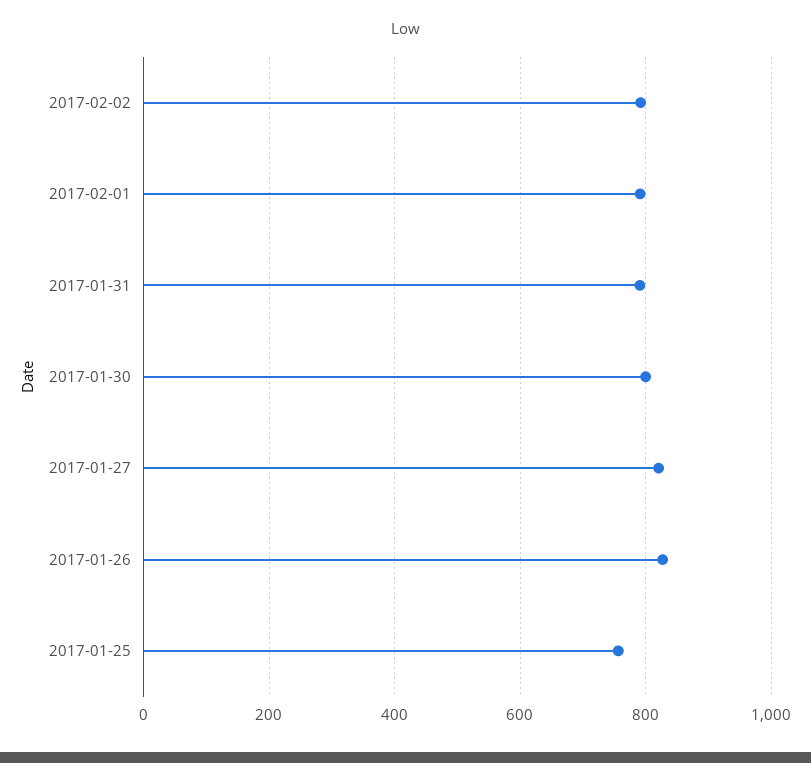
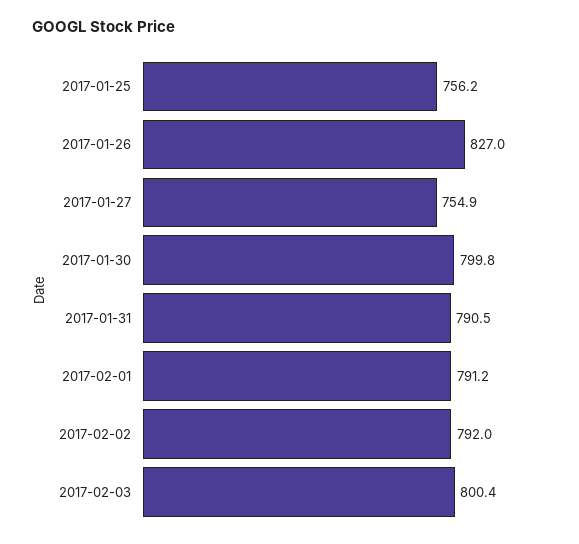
2017-01-27: 820 -> 754.9
2017-02-03: none -> 800.4

